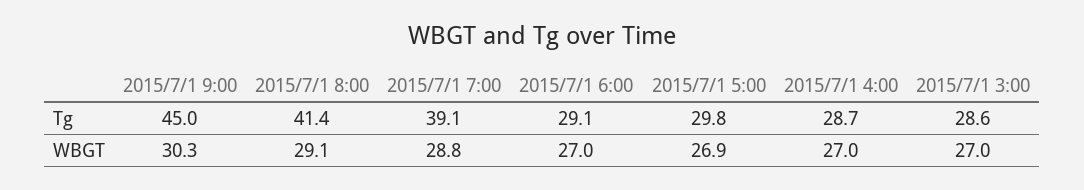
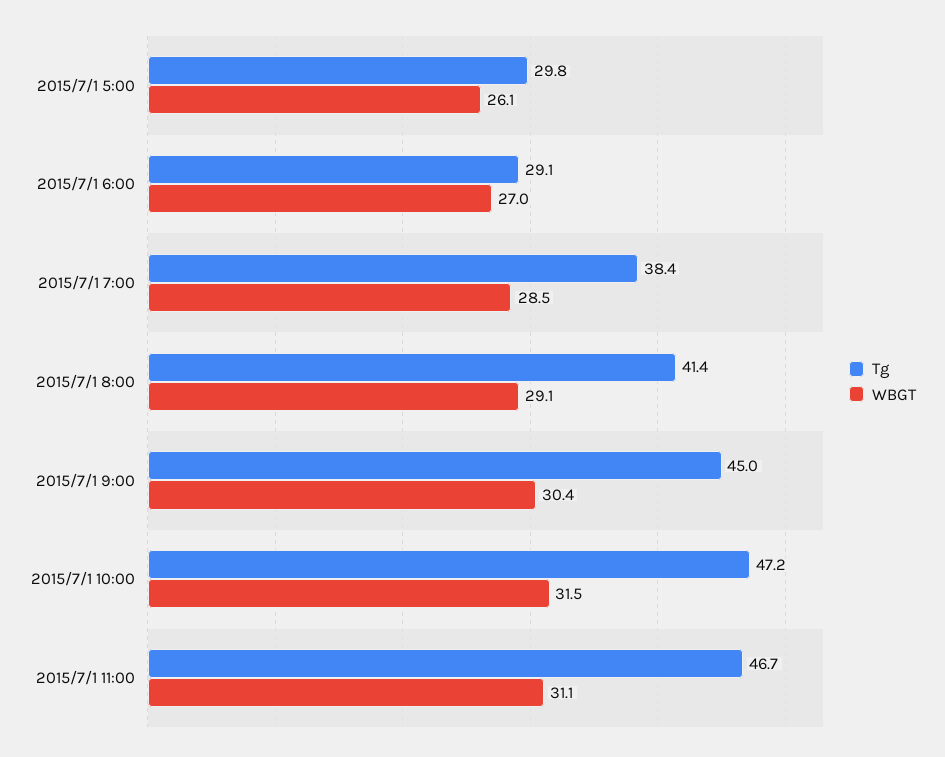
Tg, 2015/7/1 7:00: 39.1 -> 38.4
Tg, 2015/7/1 4:00: 28.7 -> none
Tg, 2015/7/1 3:00: 28.6 -> none
WBGT, 2015/7/1 9:00: 30.3 -> 30.4
WBGT, 2015/7/1 7:00: 28.8 -> 28.5
WBGT, 2015/7/1 5:00: 26.9 -> 26.1
WBGT, 2015/7/1 4:00: 27 -> none
WBGT, 2015/7/1 3:00: 27 -> none
Tg, 2015/7/1 10:00: none -> 47.2
WBGT, 2015/7/1 10:00: none -> 31.5
Tg, 2015/7/1 11:00: none -> 46.7
WBGT, 2015/7/1 11:00: none -> 31.1

